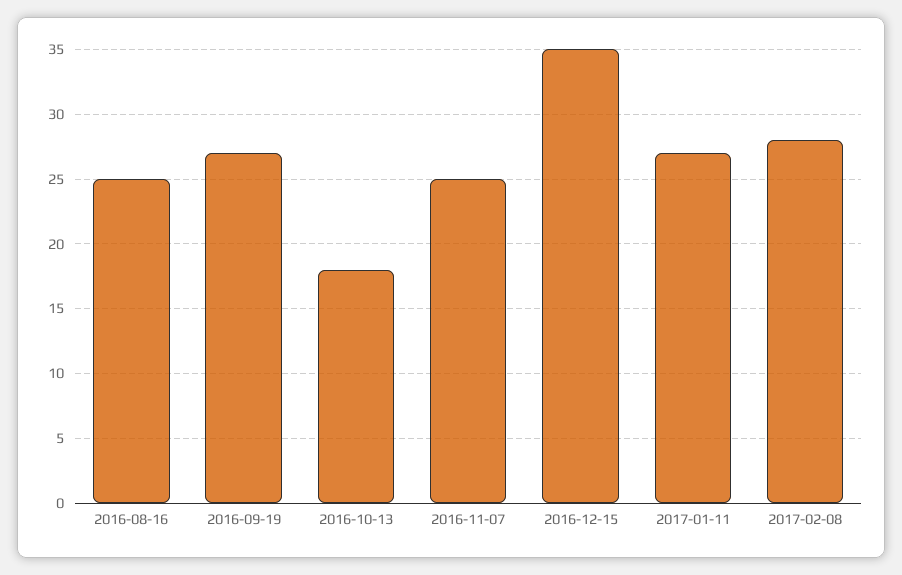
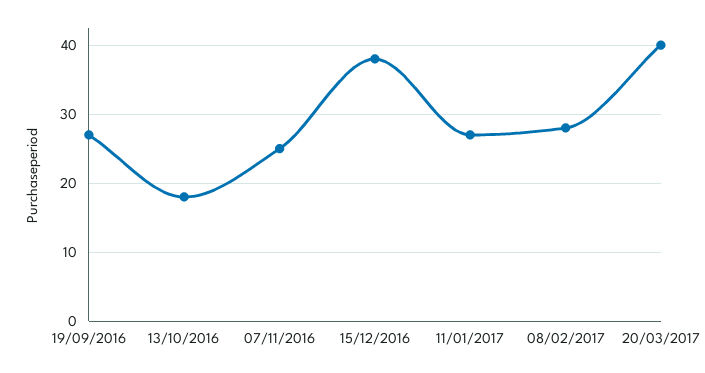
2016-08-16: 25 -> none
2016-12-15: 35 -> 38
20/03/2017: none -> 40

